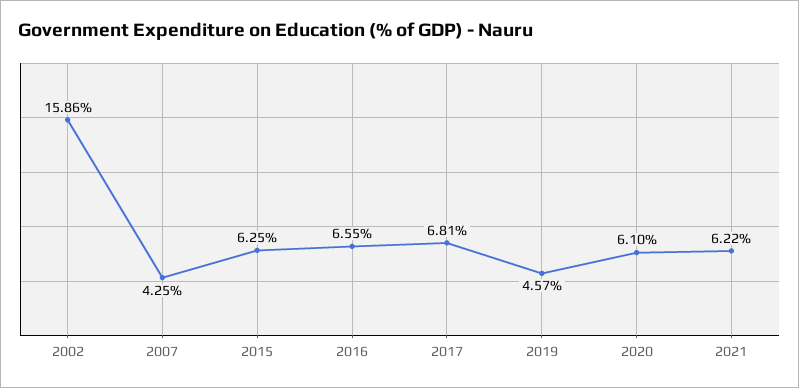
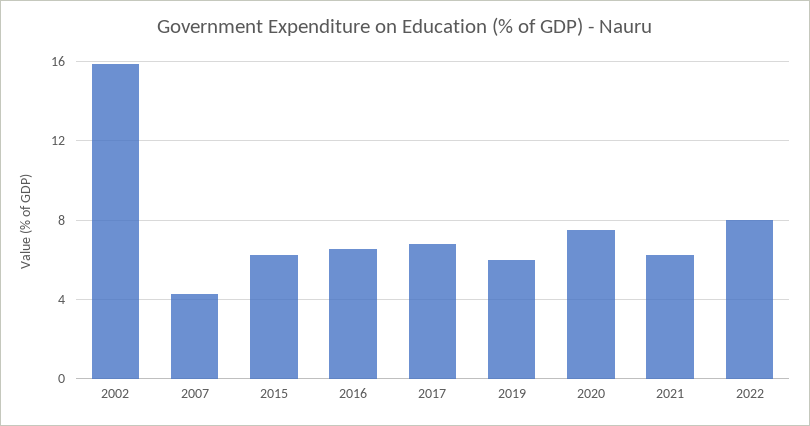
2019: 4.57 -> 6
2020: 6.1 -> 7.5
2022: none -> 8

